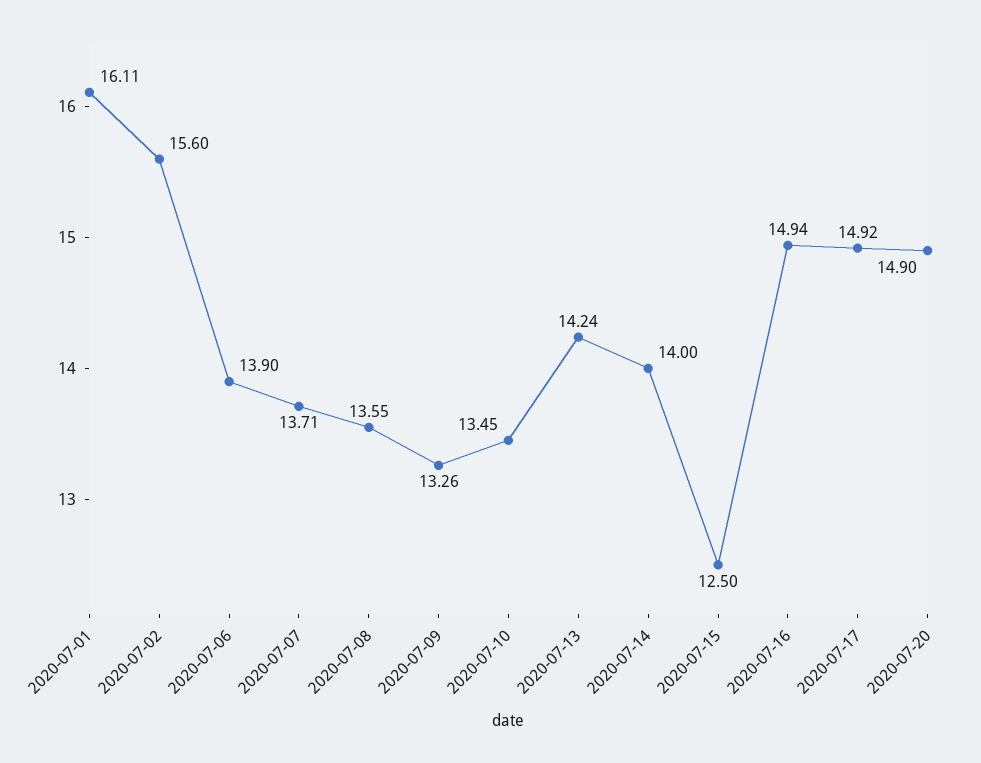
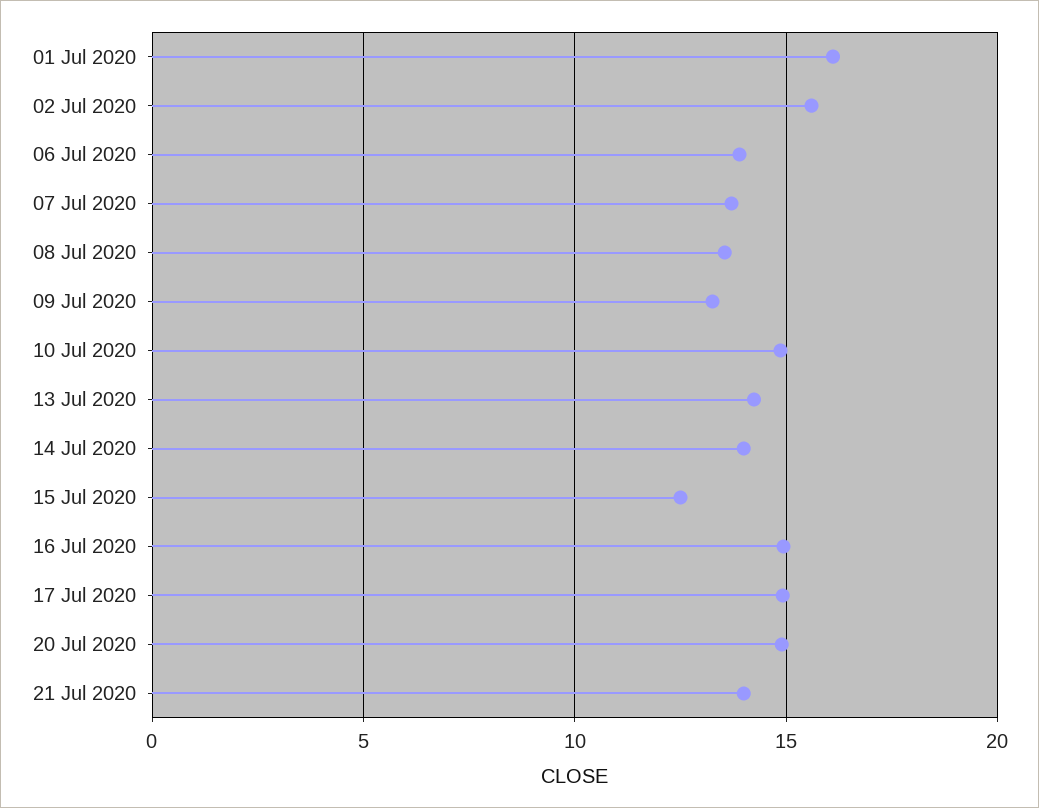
2020-07-10: 13.45 -> 15
21 Jul 2020: none -> 14

